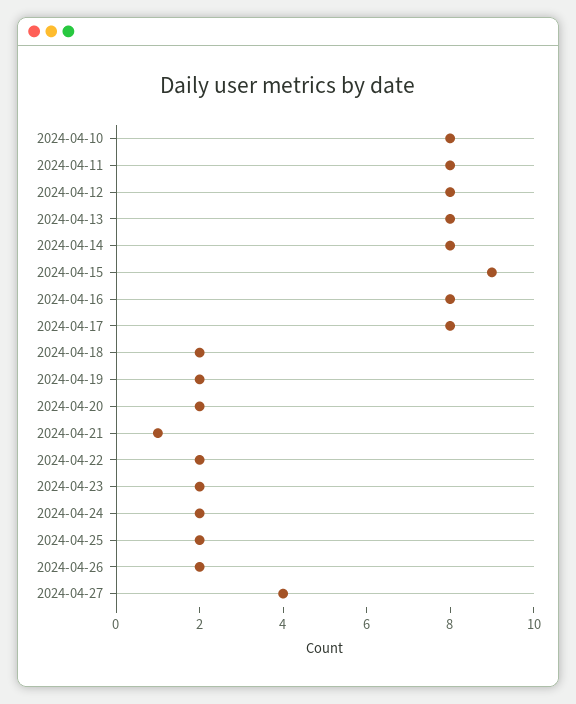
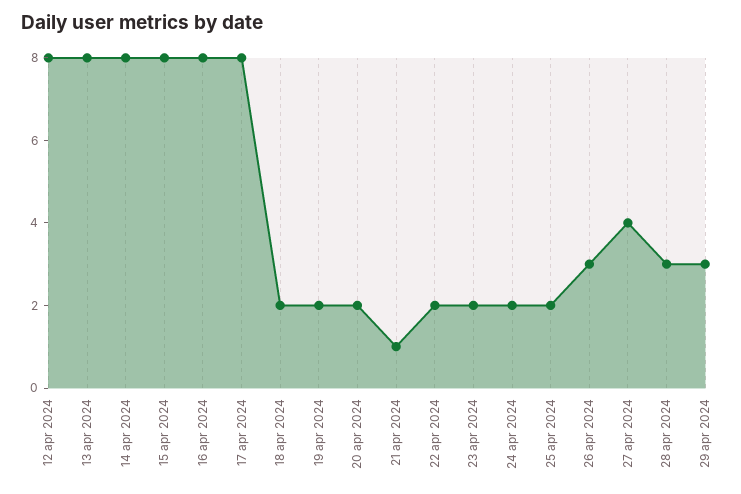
2024-04-10: 8 -> none
2024-04-11: 8 -> none
2024-04-15: 9 -> 8
2024-04-26: 2 -> 3
28 apr 2024: none -> 3
29 apr 2024: none -> 3

